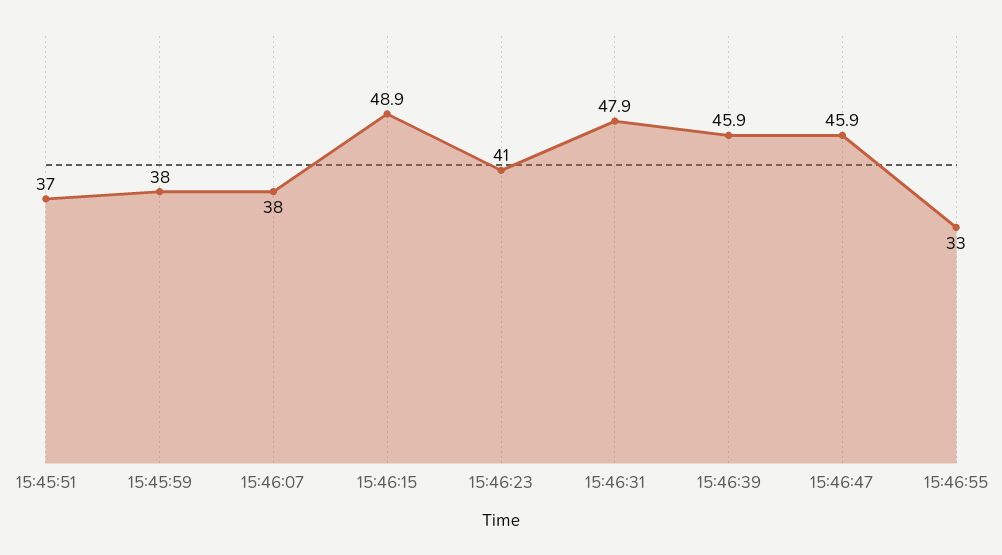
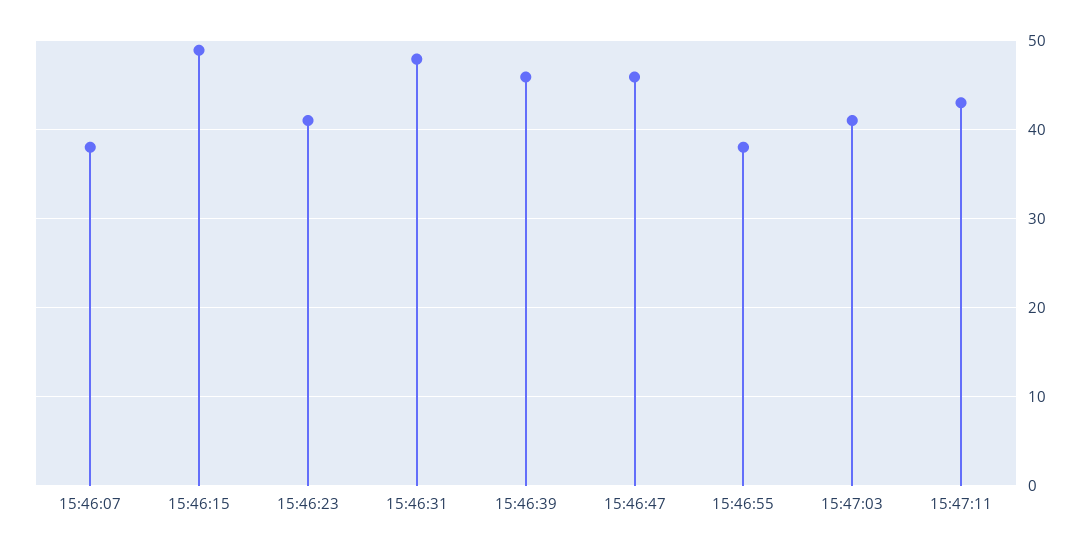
15:45:51: 37 -> none
15:45:59: 38 -> none
15:46:55: 33 -> 38
15:47:03: none -> 41
15:47:11: none -> 43

